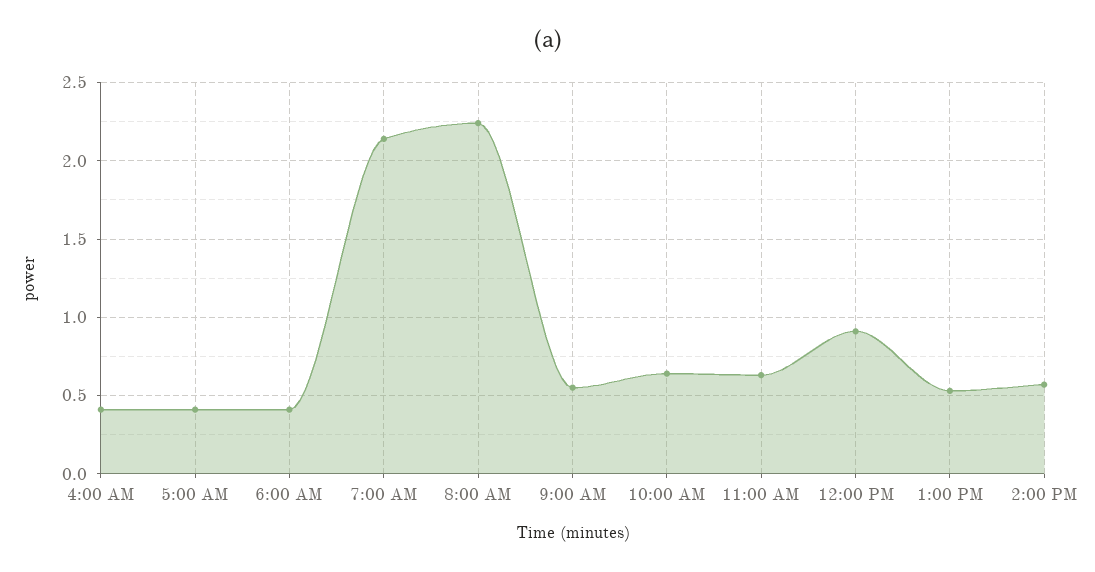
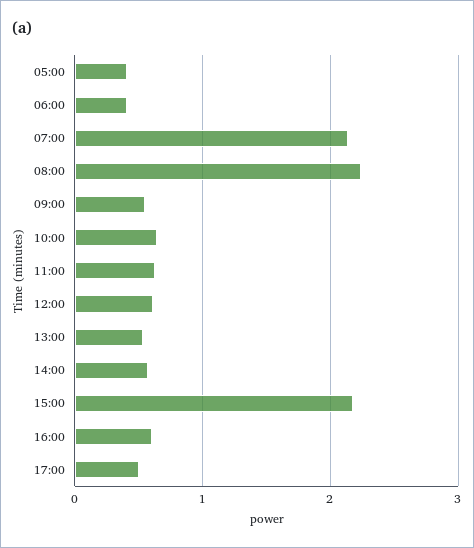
4:00 AM: 0.4 -> none
12:00 PM: 0.9 -> 0.6
15:00: none -> 2.2
16:00: none -> 0.6
17:00: none -> 0.5

